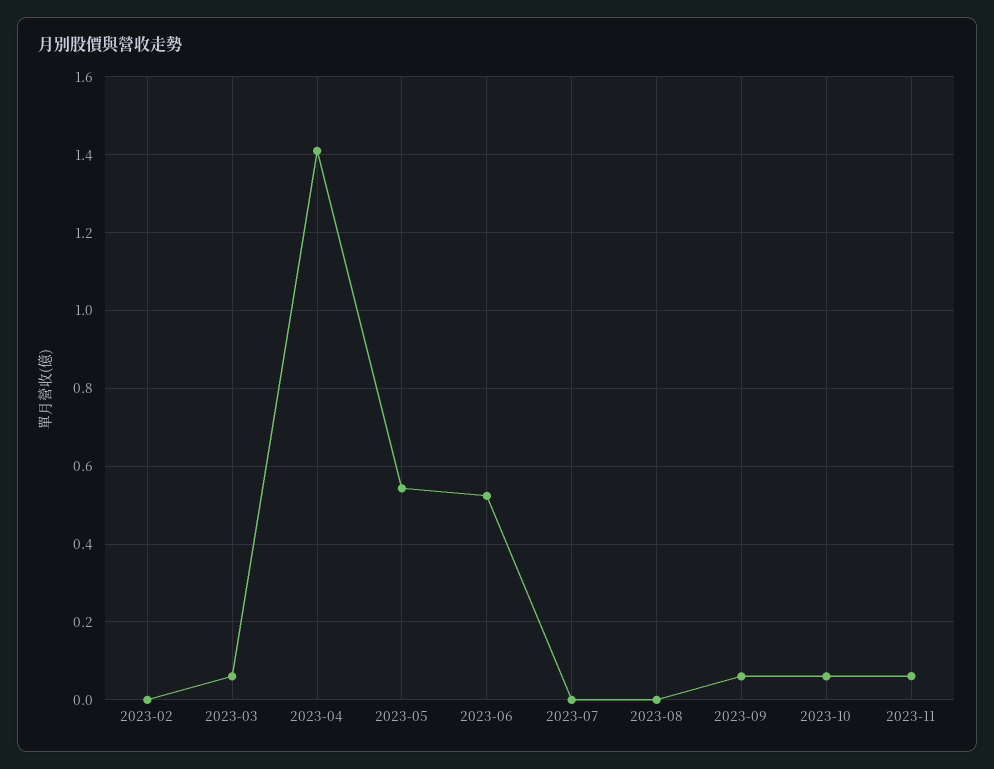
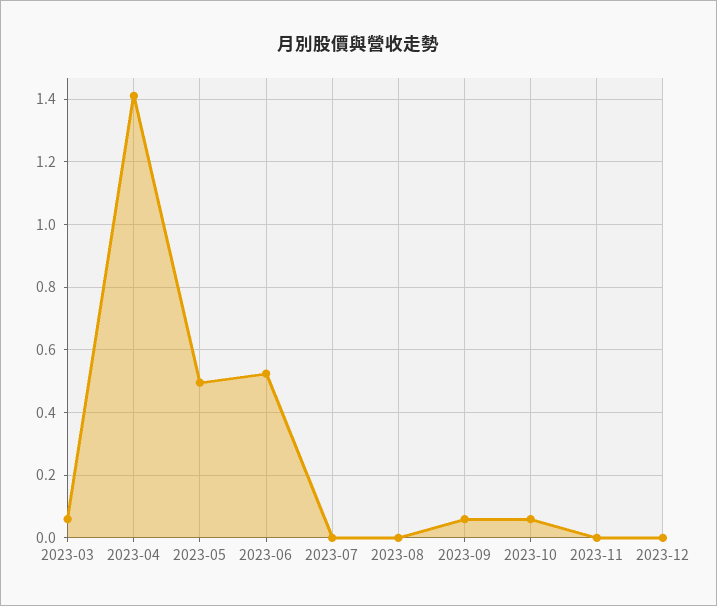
2023-02: 0 -> none
2023-05: 0.54 -> 0.5
2023-11: 0.06 -> 0
2023-12: none -> 0

